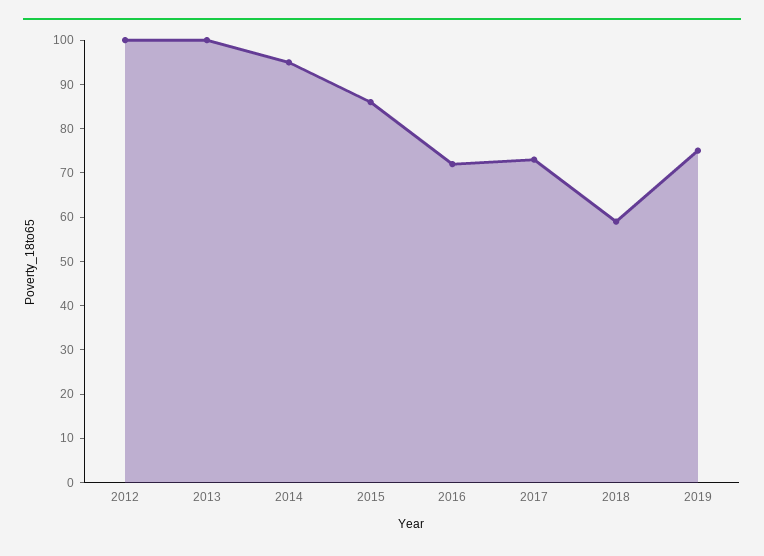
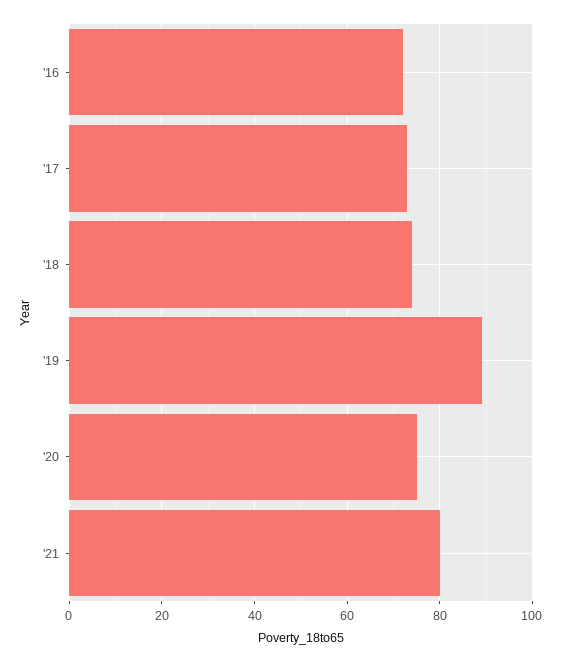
2012: 100 -> none
2013: 100 -> none
2014: 95 -> none
2015: 85 -> none
2018: 60 -> 75
2019: 75 -> 90
'20: none -> 75
'21: none -> 80

